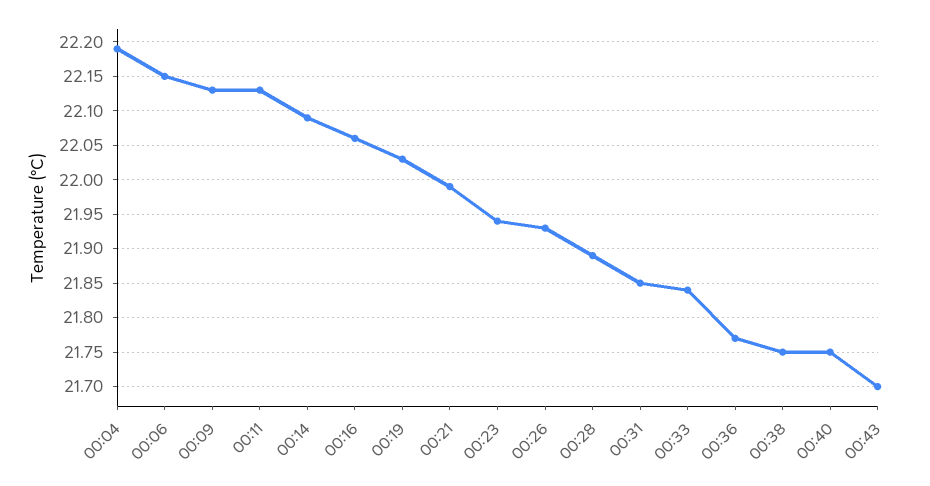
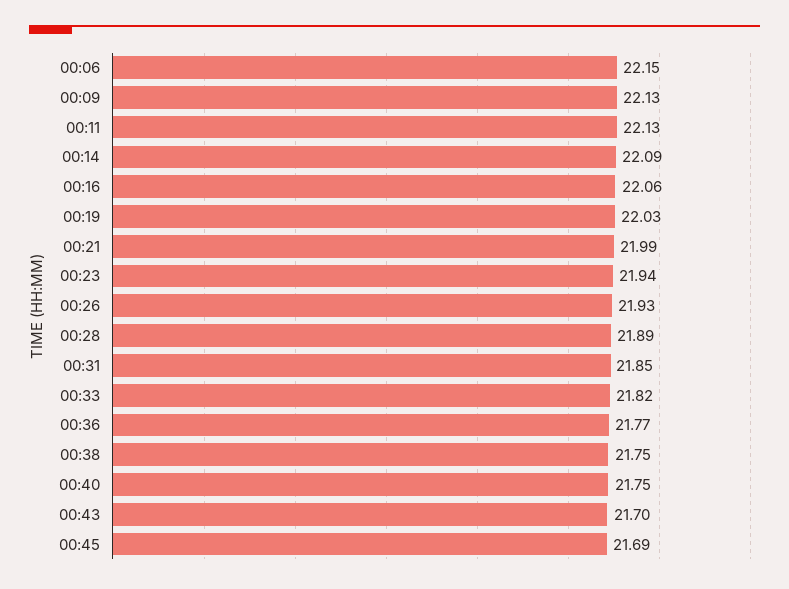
00:04: 22.19 -> none
00:33: 21.84 -> 21.82
00:45: none -> 21.69

